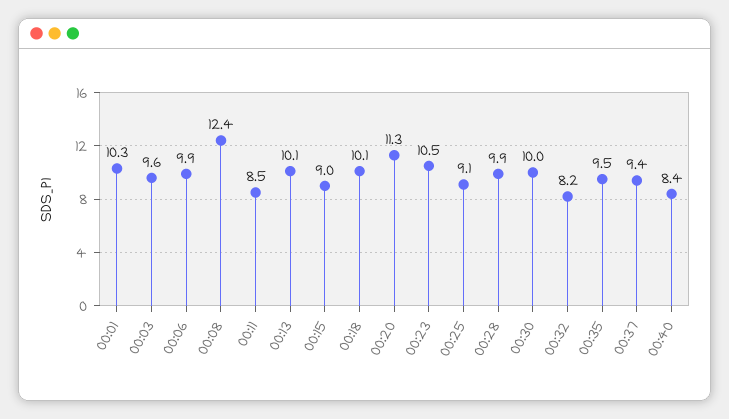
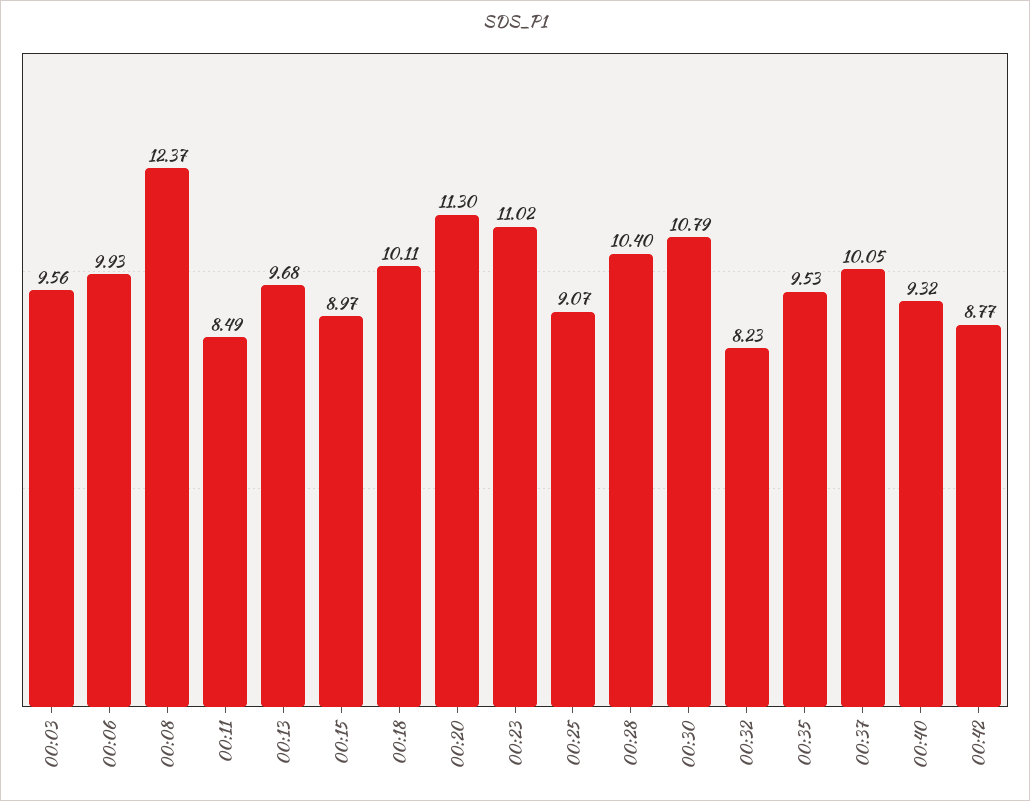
00:01: 10.3 -> none
00:13: 10.1 -> 9.68
00:23: 10.5 -> 11.02
00:28: 9.9 -> 10.4
00:30: 10 -> 10.79
00:37: 9.4 -> 10.05
00:40: 8.4 -> 9.32
00:42: none -> 8.77

